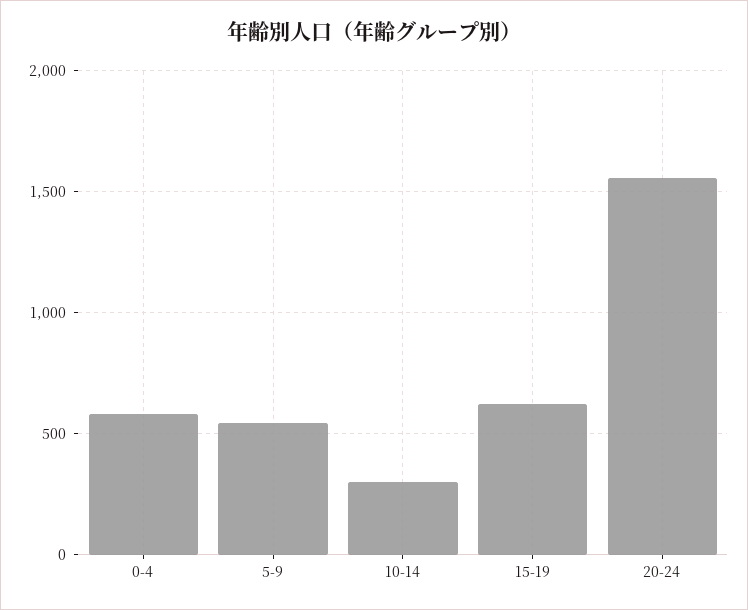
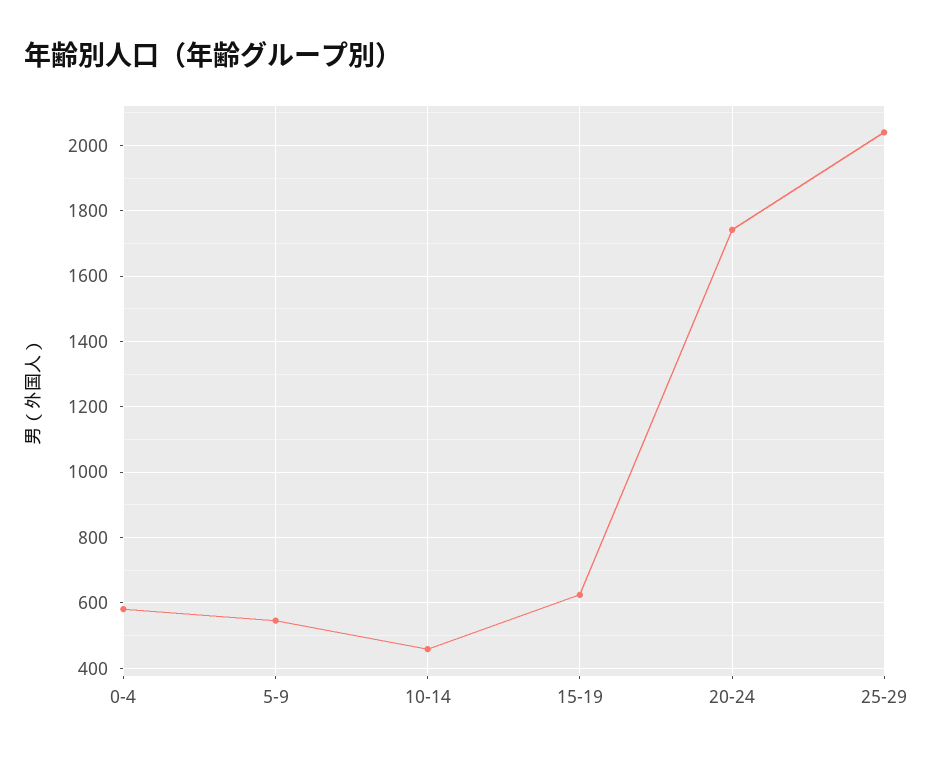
10-14: 300 -> 460
20-24: 1550 -> 1740
25-29: none -> 2040

